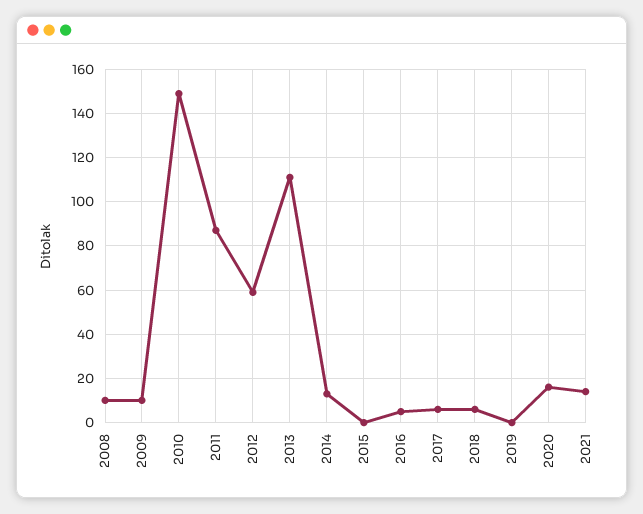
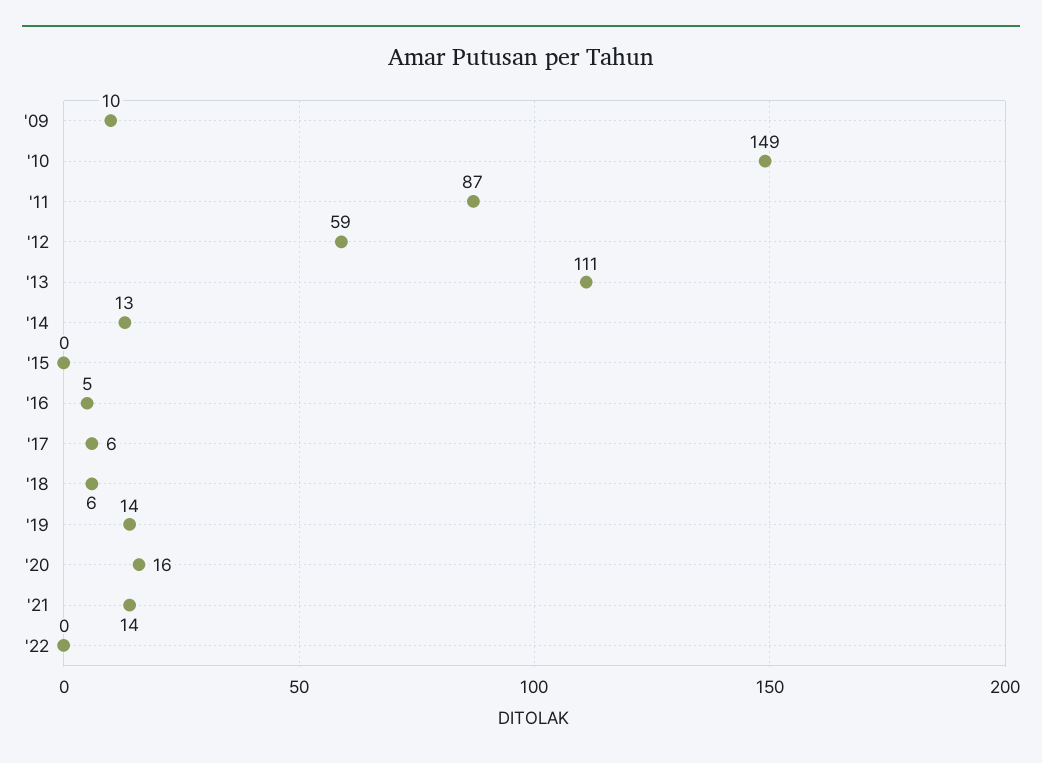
2008: 10 -> none
2019: 0 -> 14
'22: none -> 0

